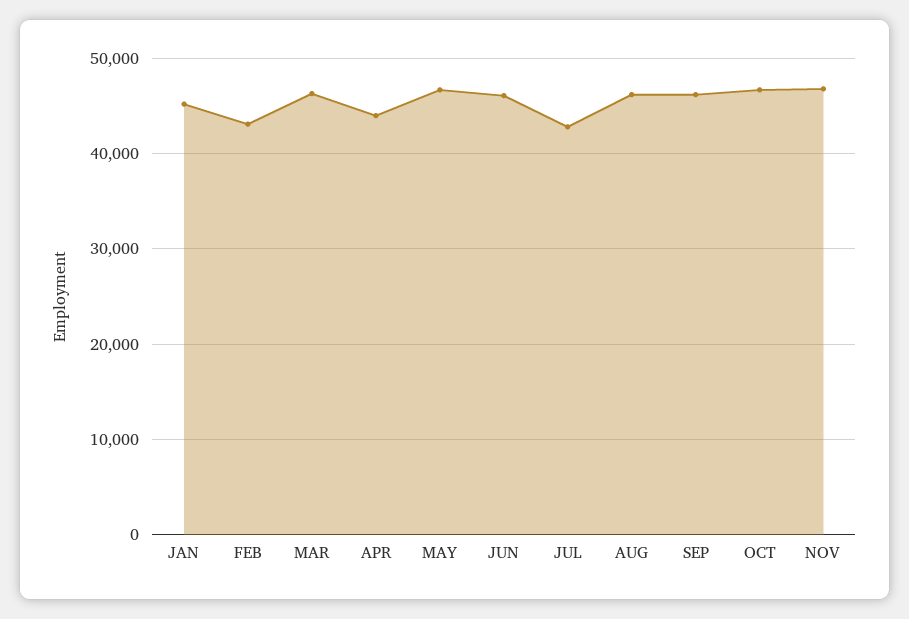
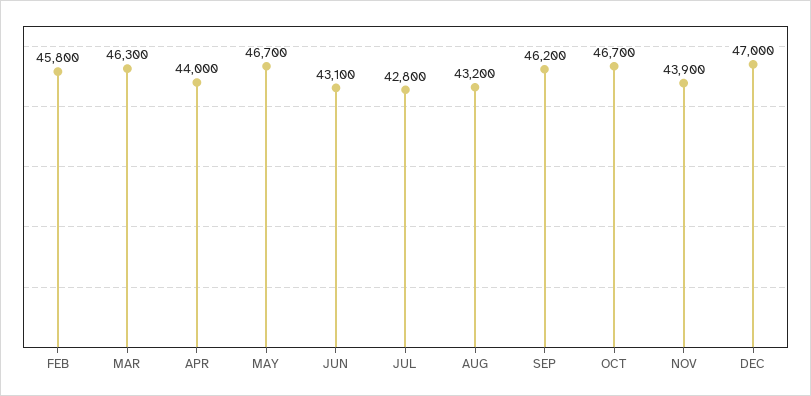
JAN: 45000 -> none
FEB: 43000 -> 45800
JUN: 46000 -> 43100
AUG: 46000 -> 43200
NOV: 47000 -> 43900
DEC: none -> 47000

